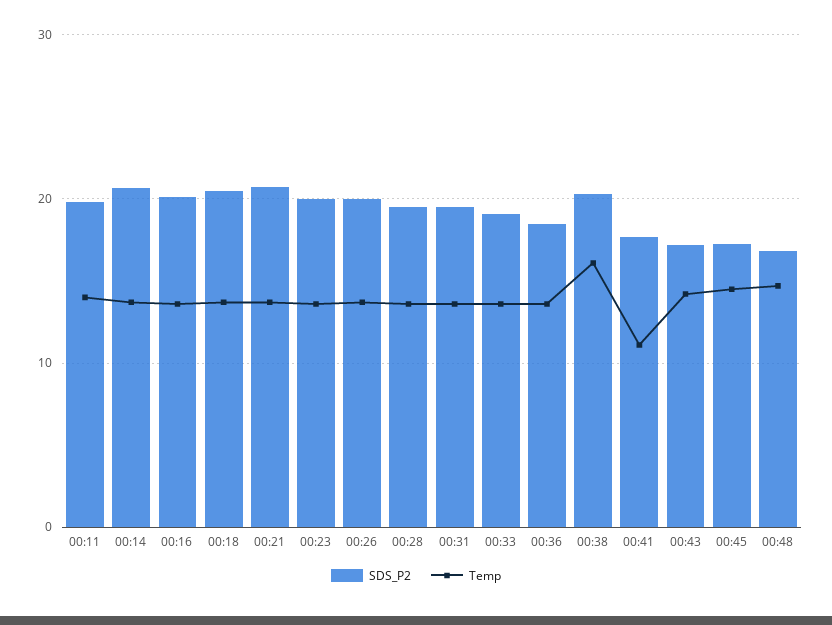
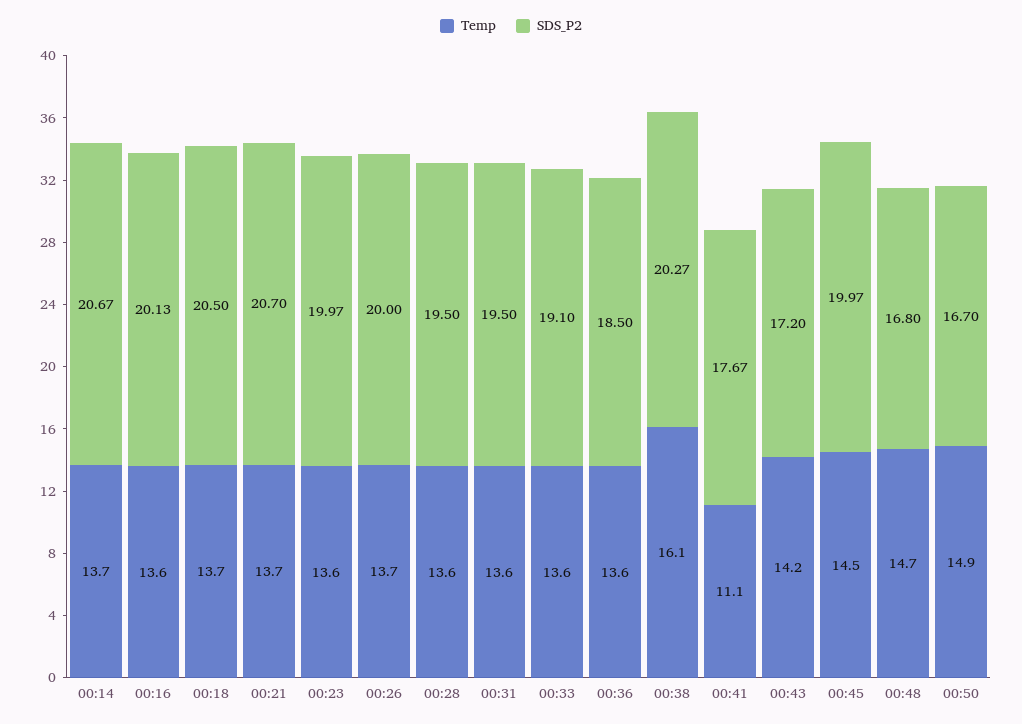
SDS_P2, 00:11: 20 -> none
Temp, 00:11: 14 -> none
SDS_P2, 00:45: 17 -> 19.97
Temp, 00:50: none -> 14.9
SDS_P2, 00:50: none -> 16.7

